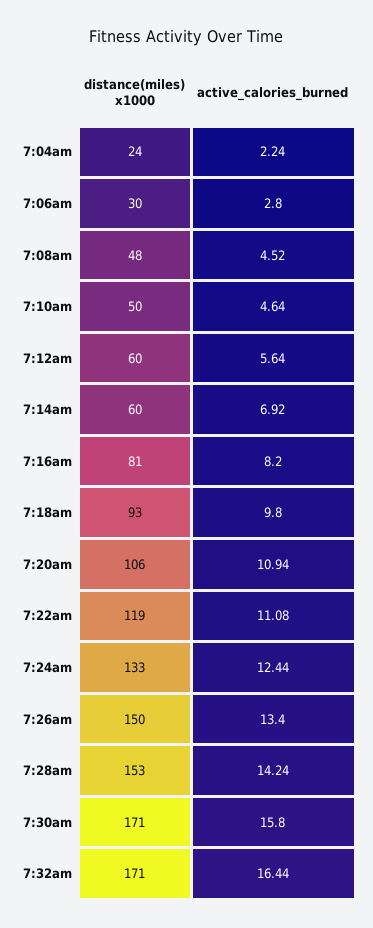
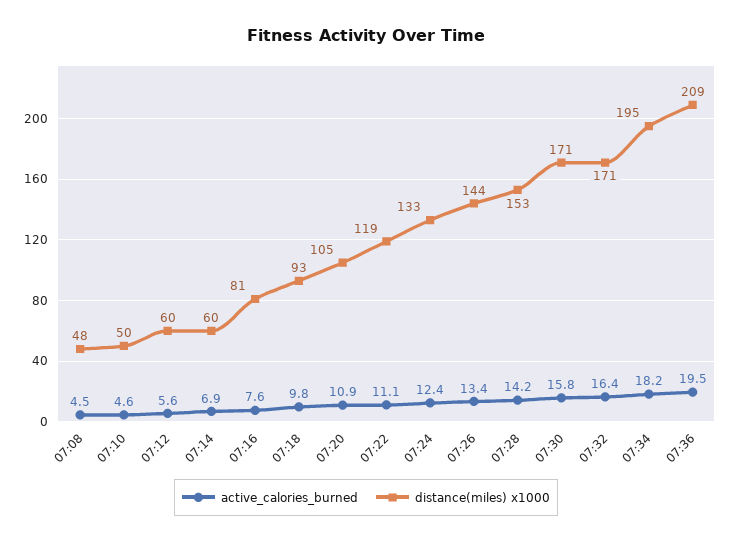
distance(miles) x1000, 7:04am: 24 -> none
active_calories_burned, 7:04am: 2.24 -> none
distance(miles) x1000, 7:06am: 30 -> none
active_calories_burned, 7:06am: 2.8 -> none
active_calories_burned, 7:16am: 8.2 -> 7.6
distance(miles) x1000, 7:20am: 106 -> 105
distance(miles) x1000, 7:26am: 150 -> 144
active_calories_burned, 07:34: none -> 18.2
distance(miles) x1000, 07:34: none -> 195
active_calories_burned, 07:36: none -> 19.5
distance(miles) x1000, 07:36: none -> 209

